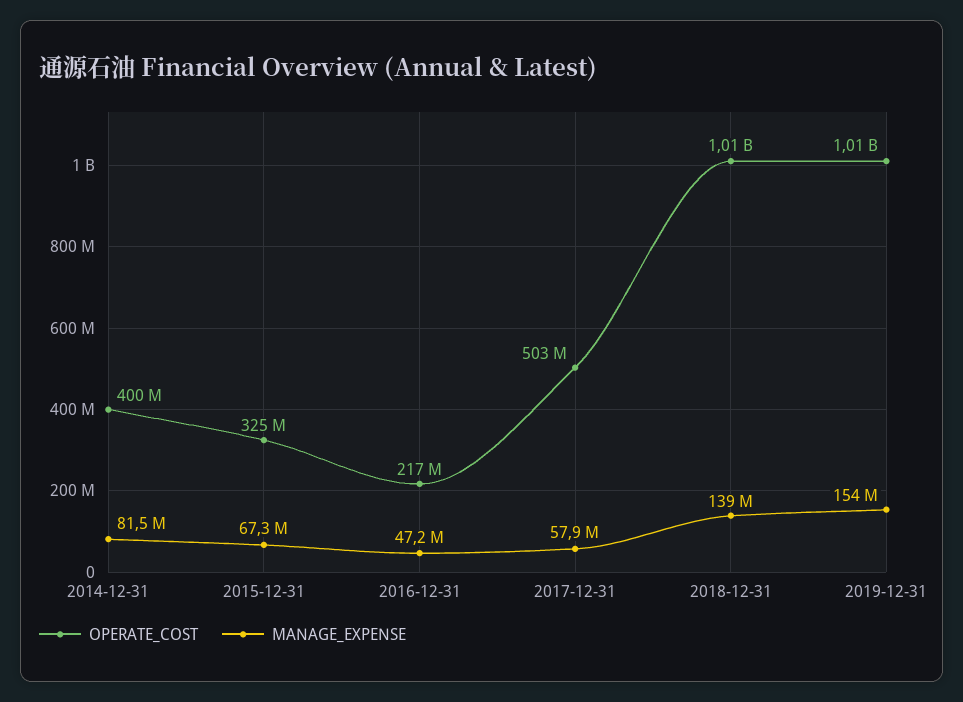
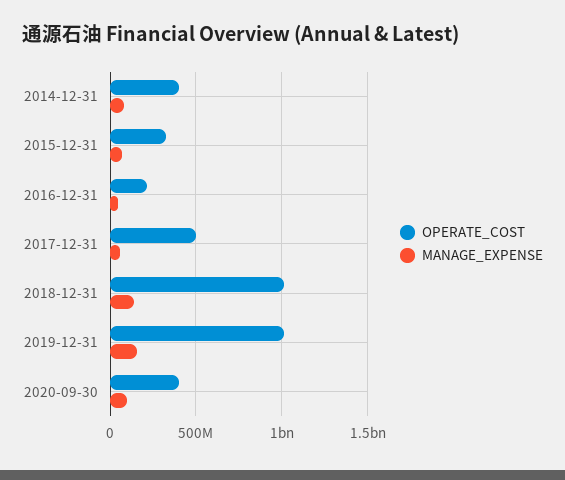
OPERATE_COST, 2020-09-30: none -> 400000000
MANAGE_EXPENSE, 2020-09-30: none -> 100000000

